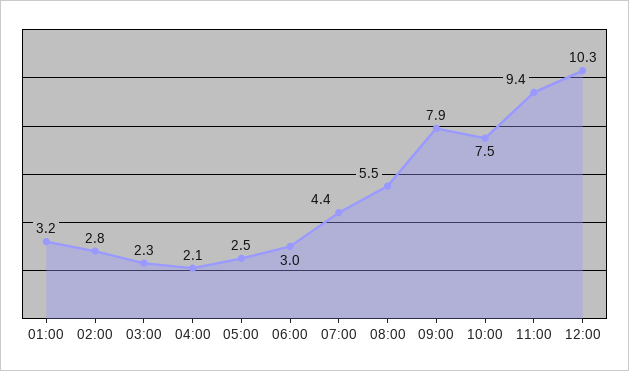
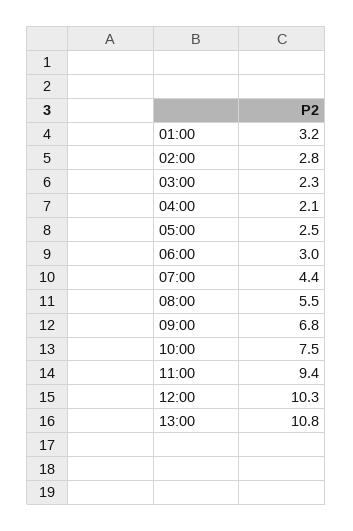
09:00: 7.9 -> 6.8
13:00: none -> 10.8

